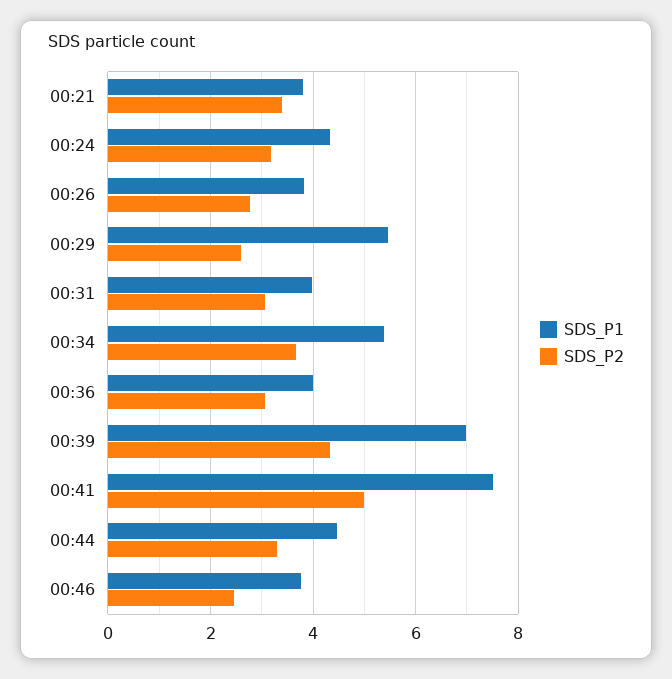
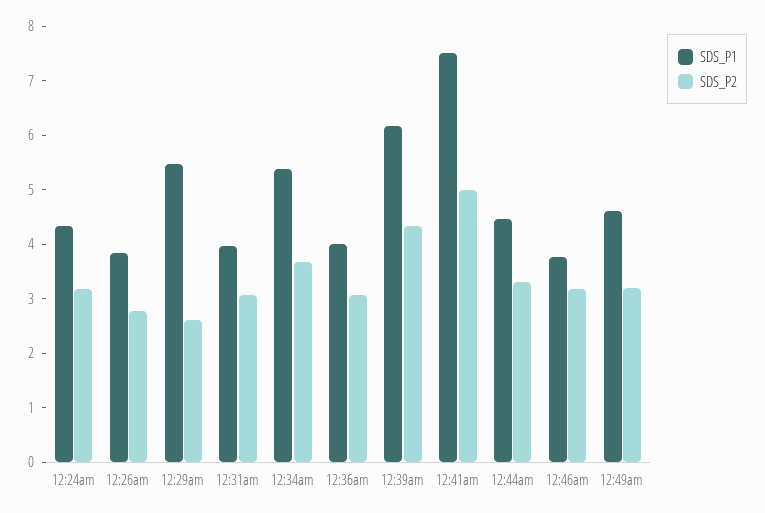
SDS_P1, 00:21: 3.8 -> none
SDS_P2, 00:21: 3.4 -> none
SDS_P1, 00:39: 7 -> 6.2
SDS_P2, 00:46: 2.4 -> 3.2
SDS_P1, 12:49am: none -> 4.6
SDS_P2, 12:49am: none -> 3.2

